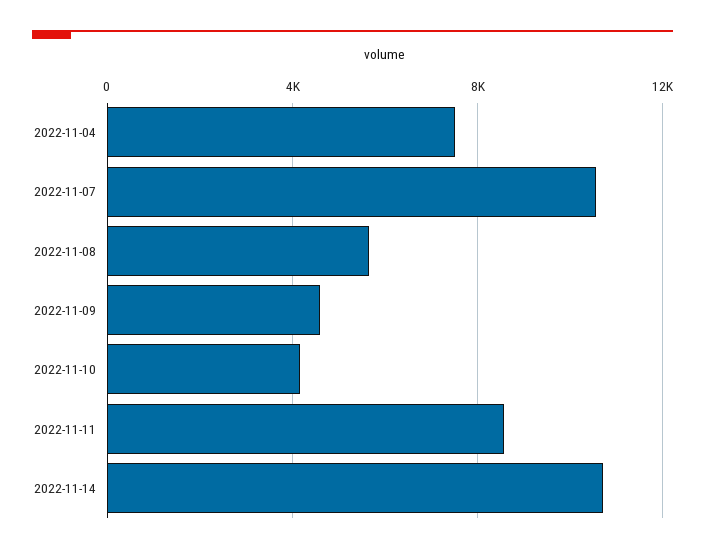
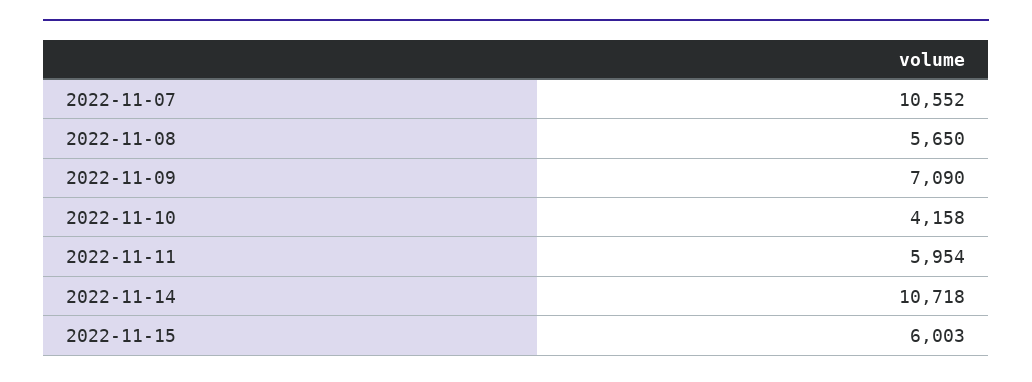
2022-11-04: 7500 -> none
2022-11-09: 4500 -> 7090
2022-11-11: 8500 -> 5954
2022-11-15: none -> 6003

